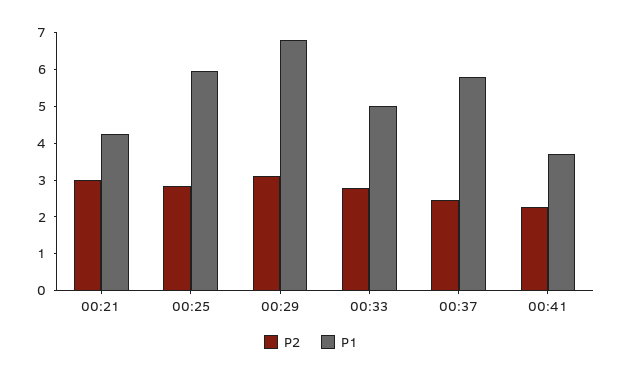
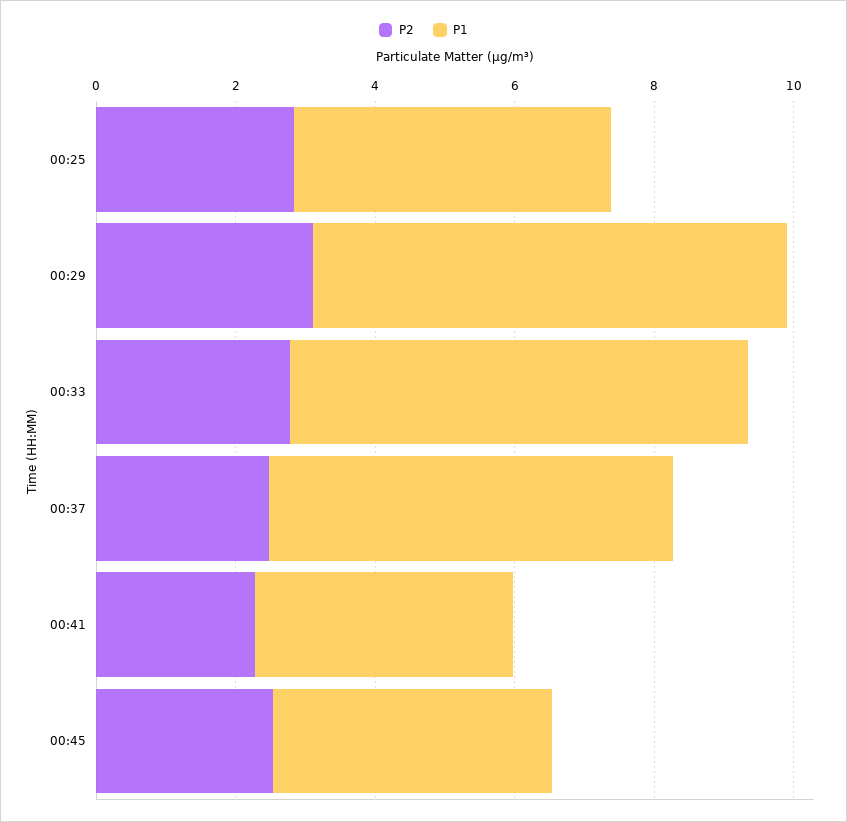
P2, 00:21: 3 -> none
P1, 00:21: 4.25 -> none
P1, 00:25: 6 -> 4.5
P1, 00:33: 5 -> 6.5
P2, 00:45: none -> 2.5
P1, 00:45: none -> 4

